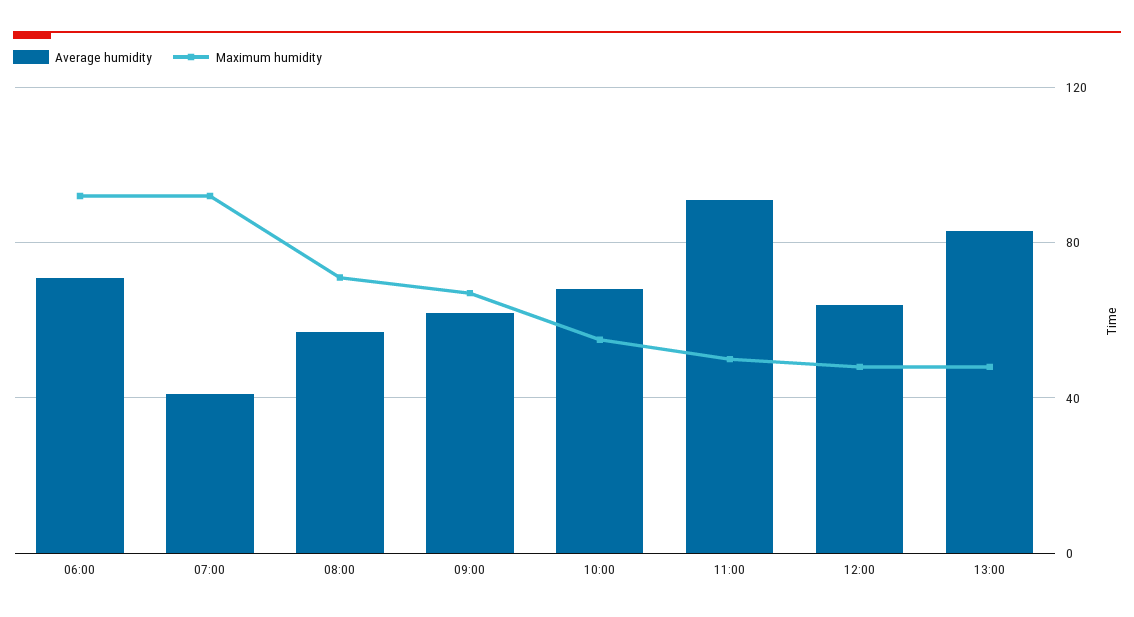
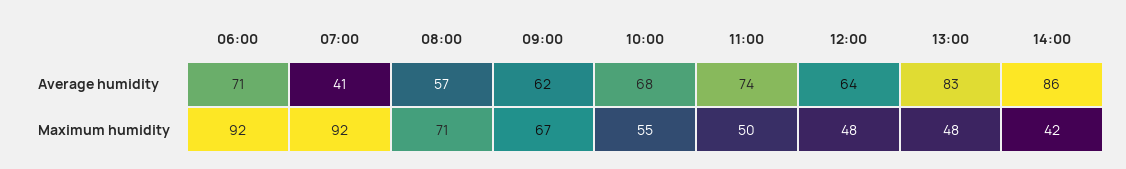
Average humidity, 11:00: 90 -> 74
Average humidity, 14:00: none -> 86
Maximum humidity, 14:00: none -> 42

